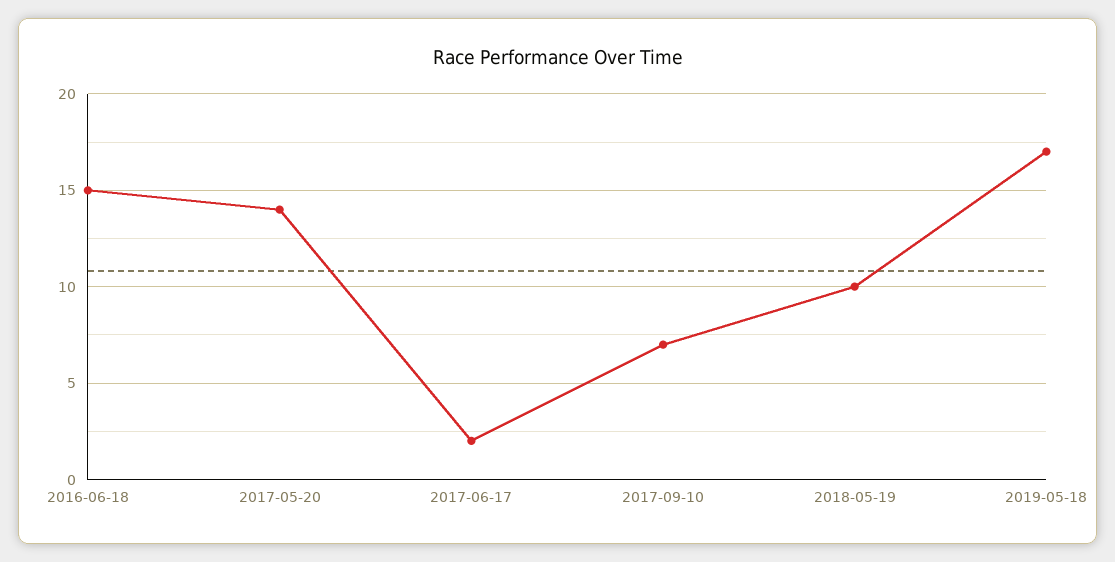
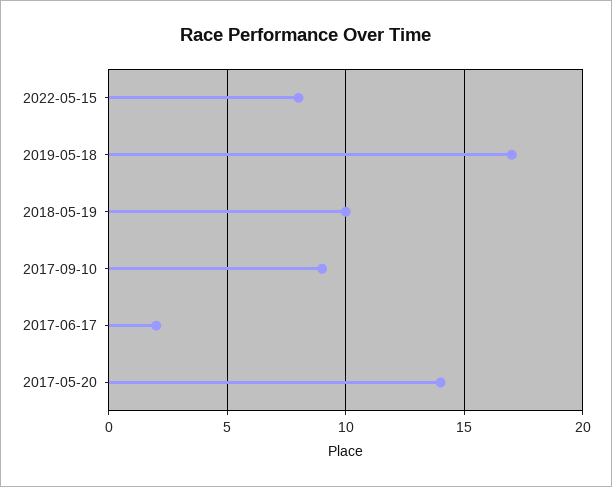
2016-06-18: 15 -> none
2017-09-10: 7 -> 9
2022-05-15: none -> 8

